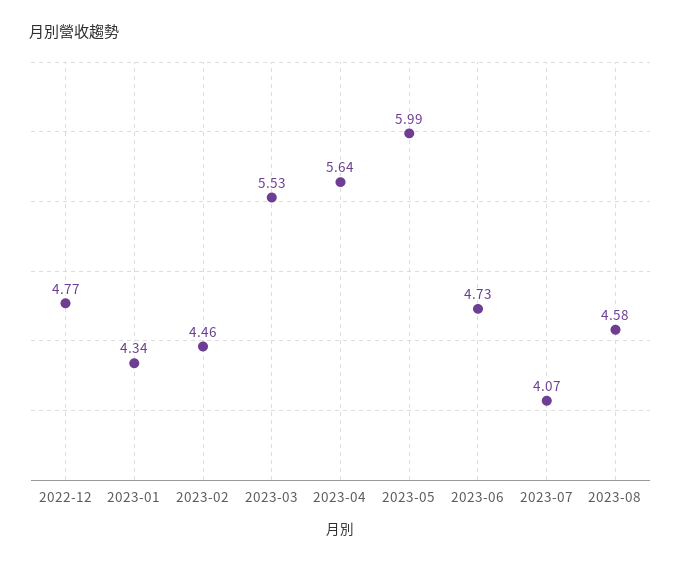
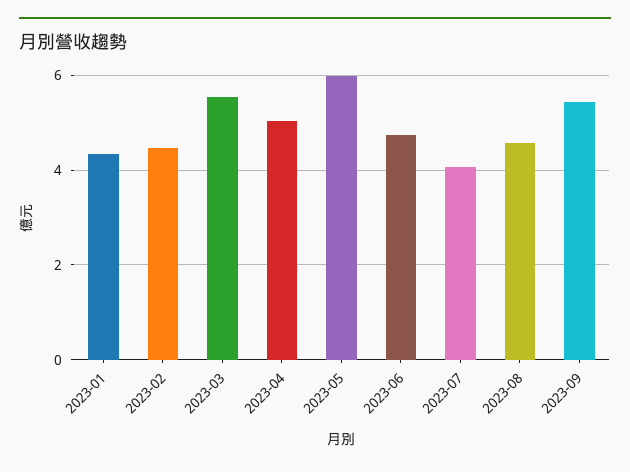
2022-12: 4.77 -> none
2023-04: 5.64 -> 5
2023-09: none -> 5.4

